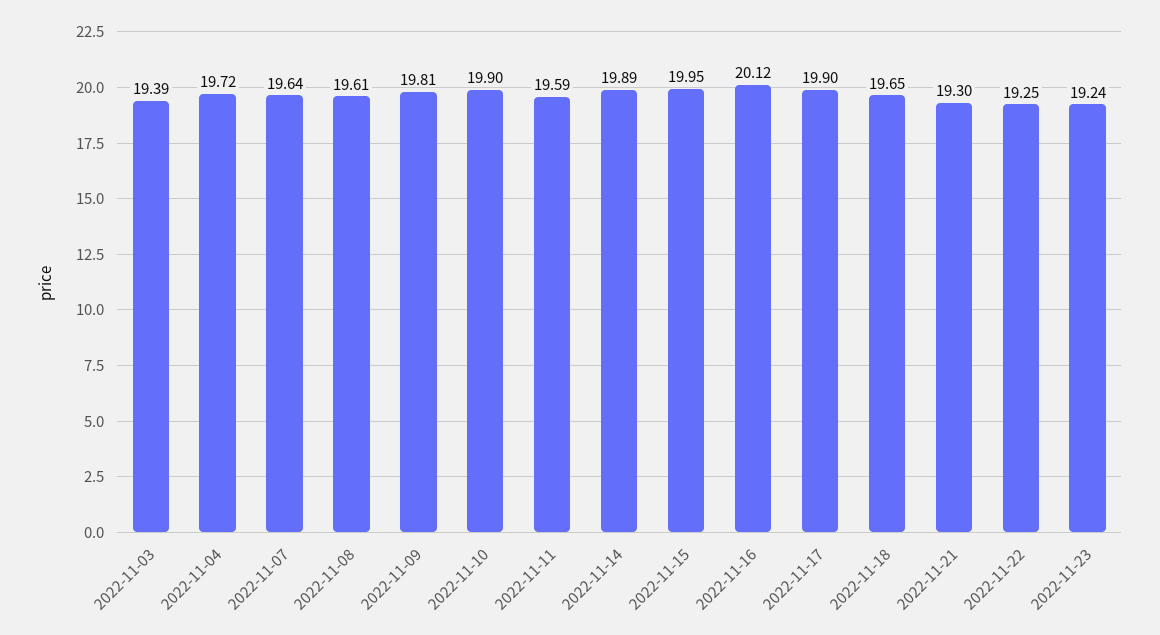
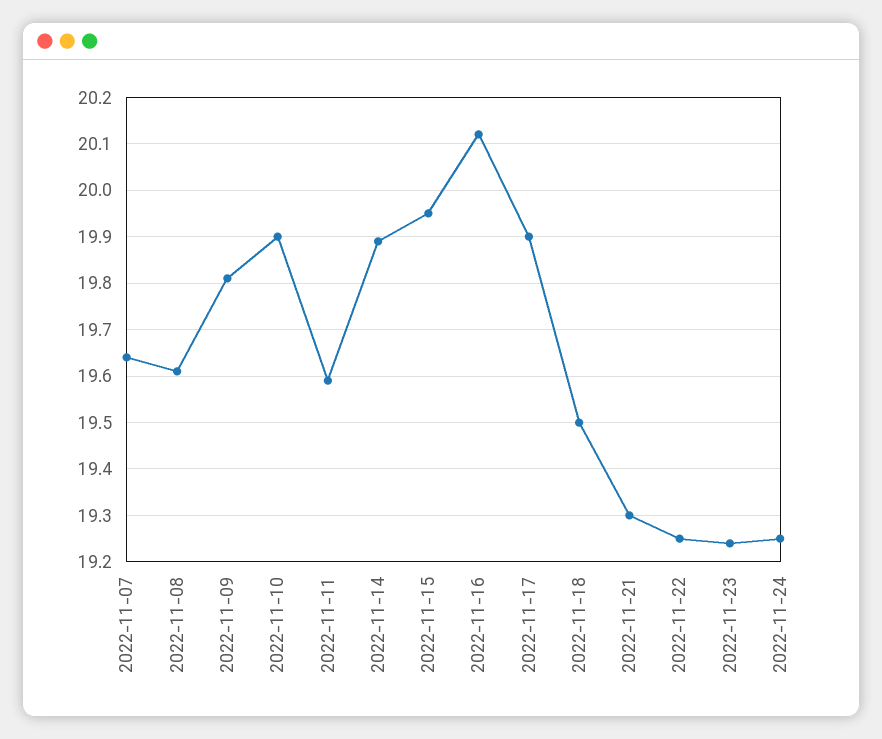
2022-11-03: 19.39 -> none
2022-11-04: 19.72 -> none
2022-11-18: 19.65 -> 19.5
2022-11-24: none -> 19.25

